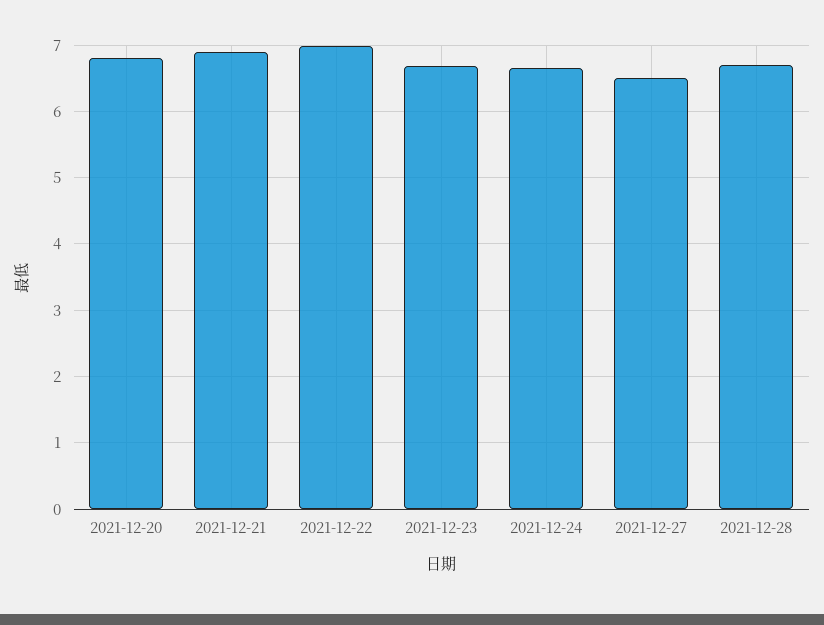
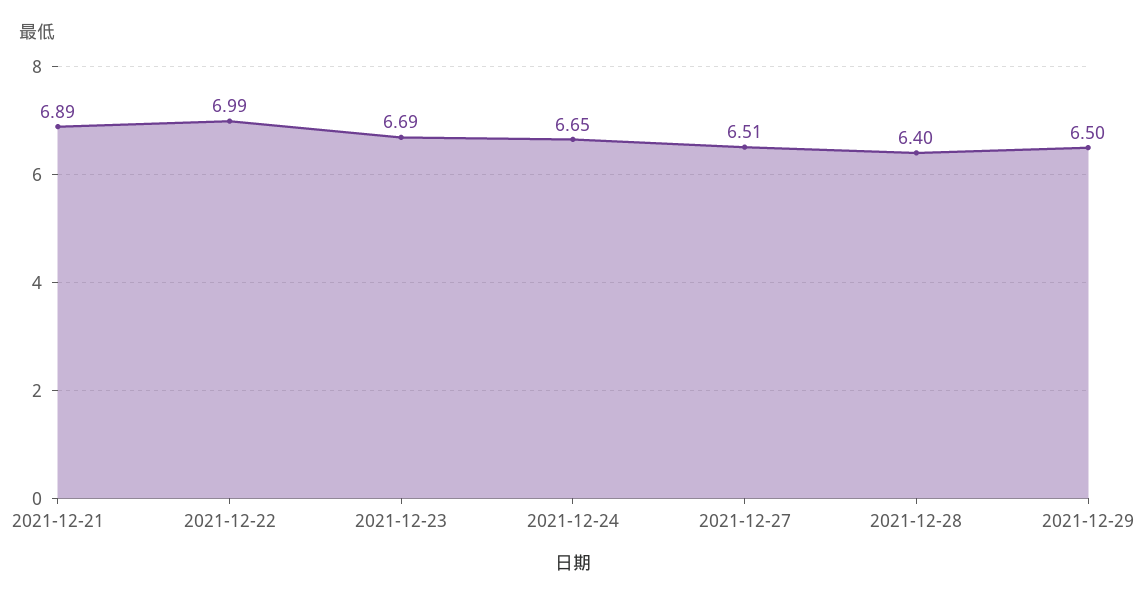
2021-12-20: 6.8 -> none
2021-12-28: 6.7 -> 6.4
2021-12-29: none -> 6.5

